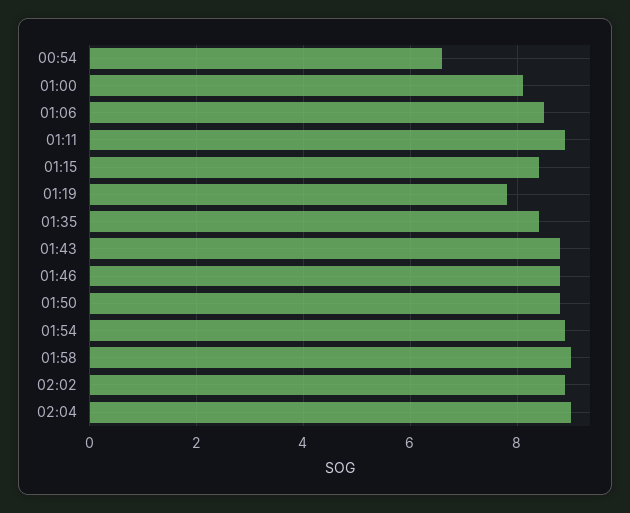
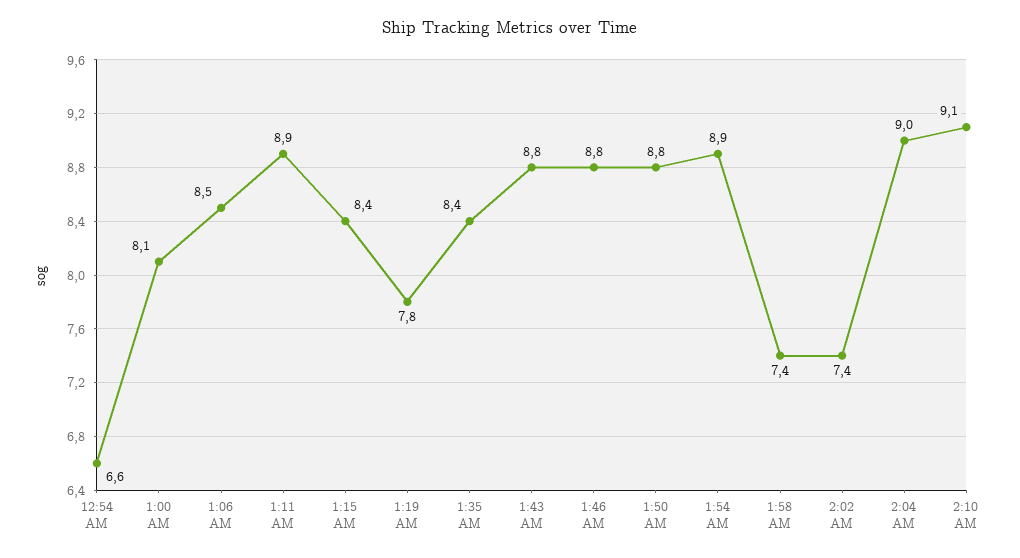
01:58: 9 -> 7.4
02:02: 9 -> 7.4
2:10 AM: none -> 9.1

